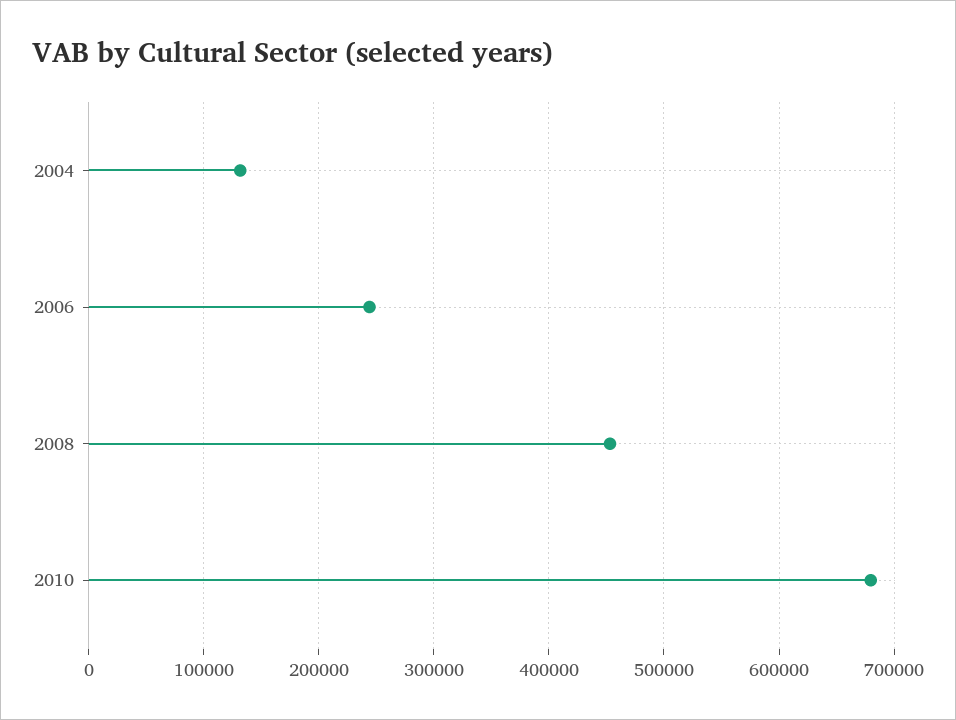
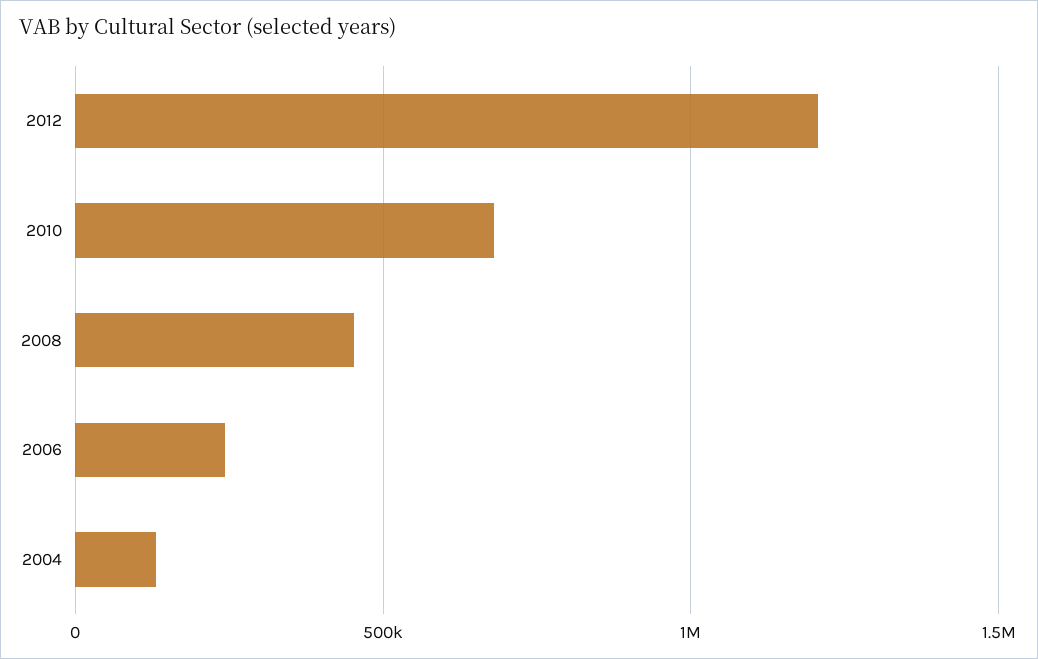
2012: none -> 1200000

